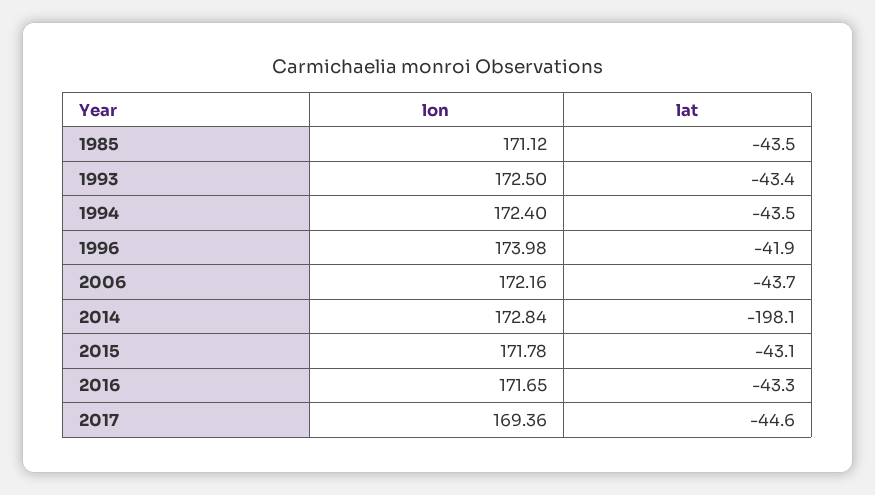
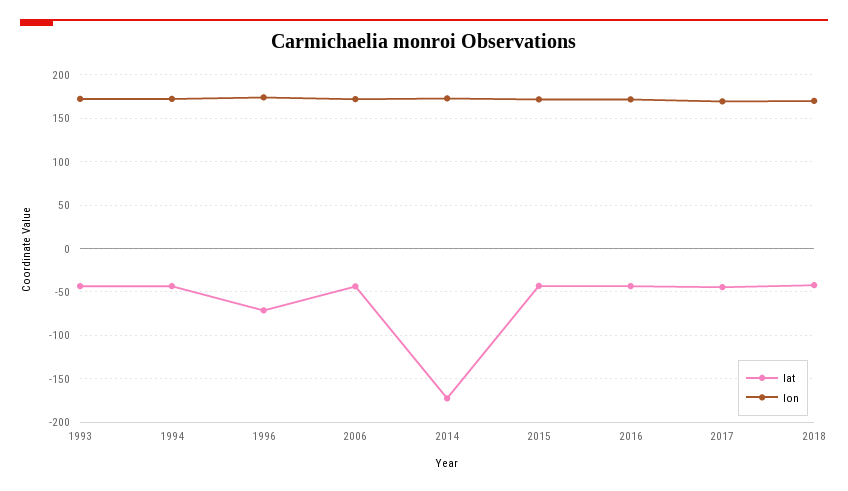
lon, 1985: 171.12 -> none
lat, 1985: -43.5 -> none
lat, 1996: -41.9 -> -70
lat, 2014: -198.1 -> -170
lat, 2018: none -> -40
lon, 2018: none -> 170

